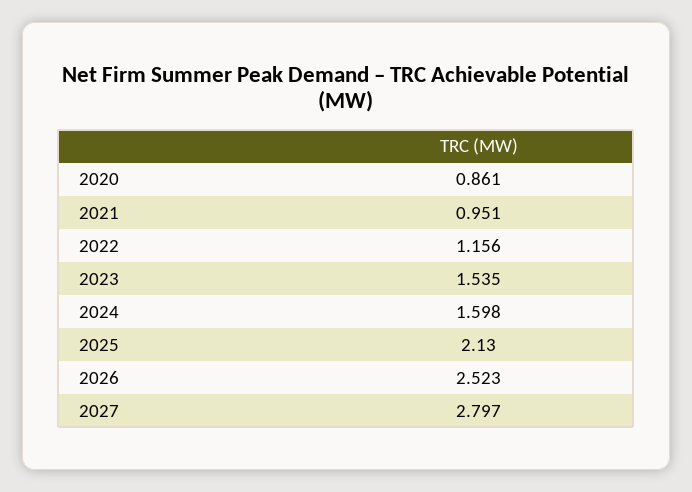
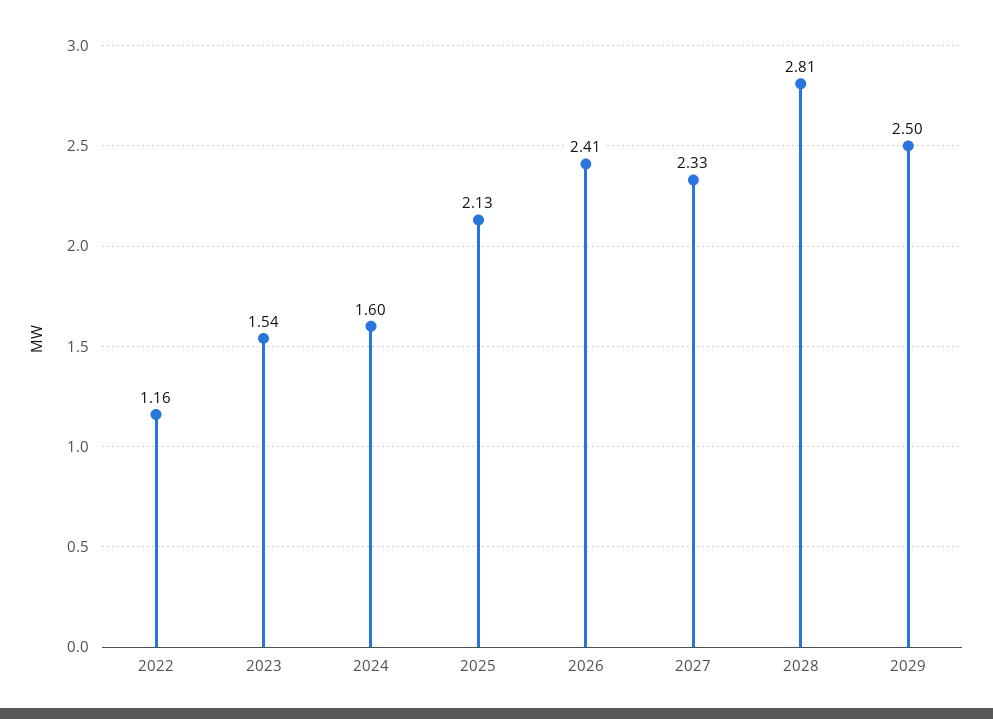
2020: 0.861 -> none
2021: 0.951 -> none
2026: 2.523 -> 2.41
2027: 2.797 -> 2.33
2028: none -> 2.81
2029: none -> 2.5

